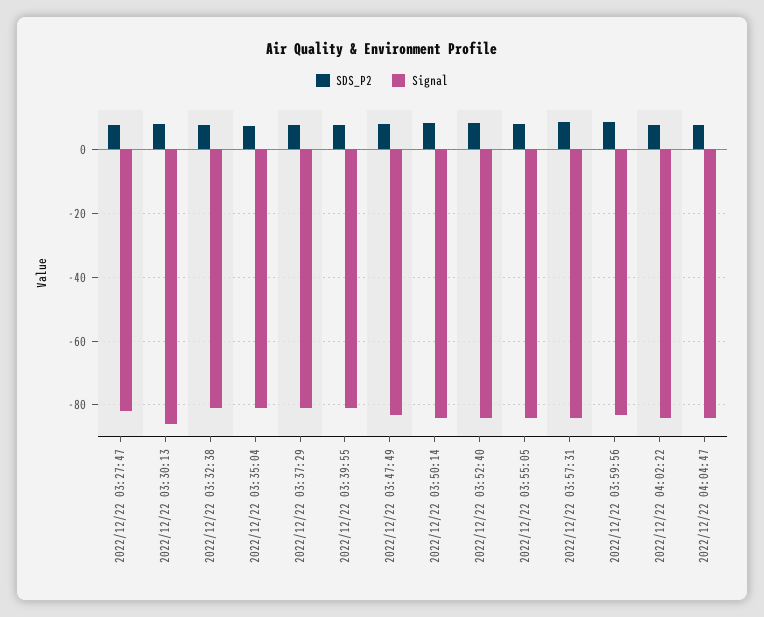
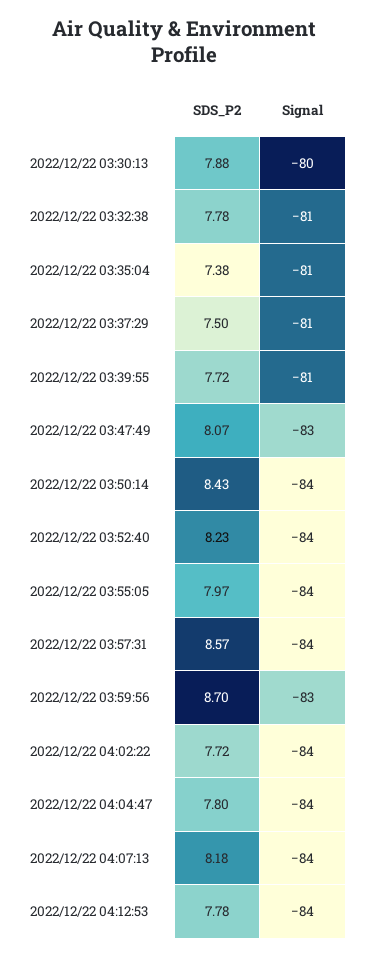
SDS_P2, 2022/12/22 03:27:47: 8 -> none
Signal, 2022/12/22 03:27:47: -82 -> none
Signal, 2022/12/22 03:30:13: -86 -> -80
SDS_P2, 2022/12/22 04:07:13: none -> 8.18
Signal, 2022/12/22 04:07:13: none -> -84
SDS_P2, 2022/12/22 04:12:53: none -> 7.78
Signal, 2022/12/22 04:12:53: none -> -84

